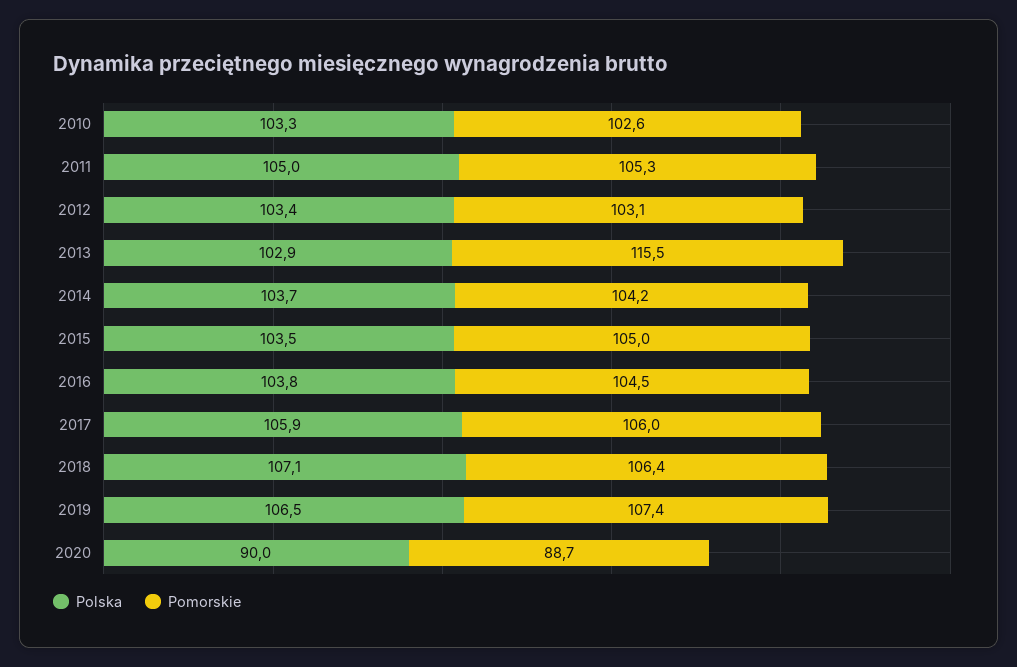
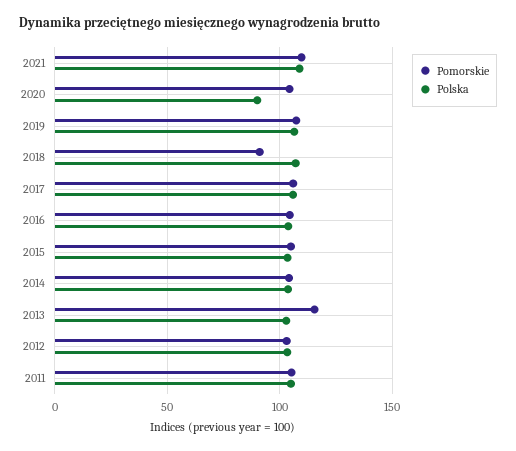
Polska, 2010: 103.3 -> none
Pomorskie, 2010: 102.6 -> none
Pomorskie, 2018: 106.4 -> 90
Pomorskie, 2020: 88.7 -> 105
Pomorskie, 2021: none -> 110
Polska, 2021: none -> 110

